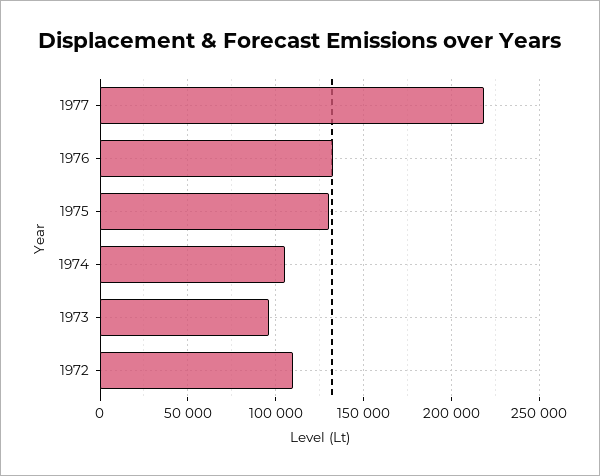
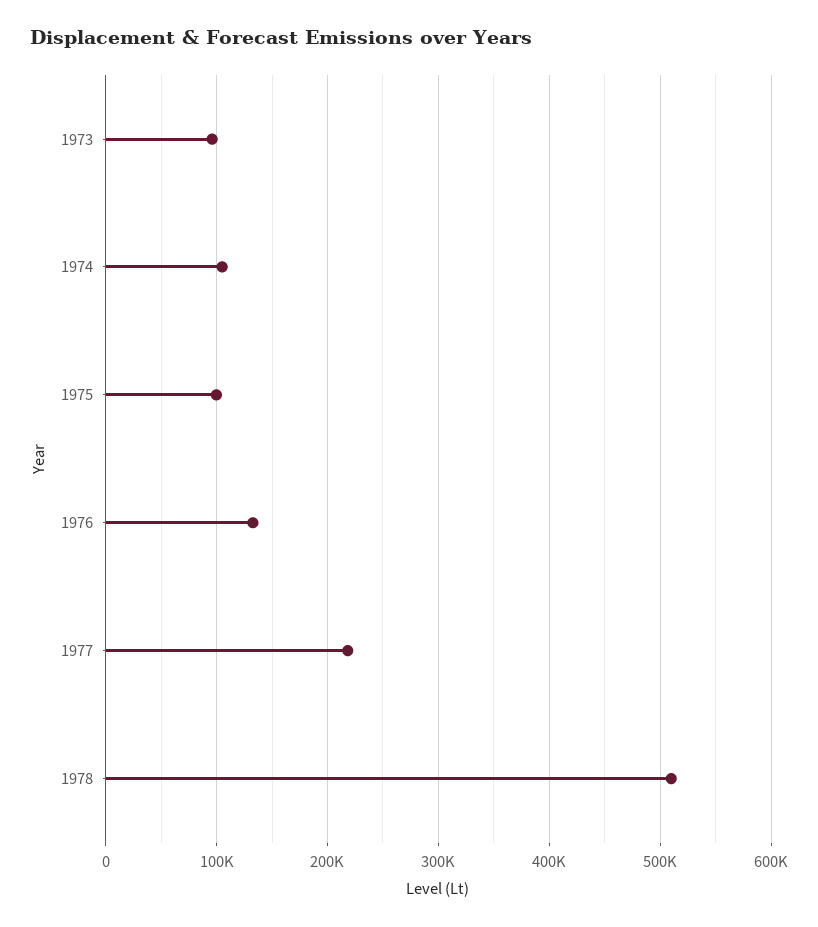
1975: 130000 -> 100000
1972: 110000 -> none
1978: none -> 510000

